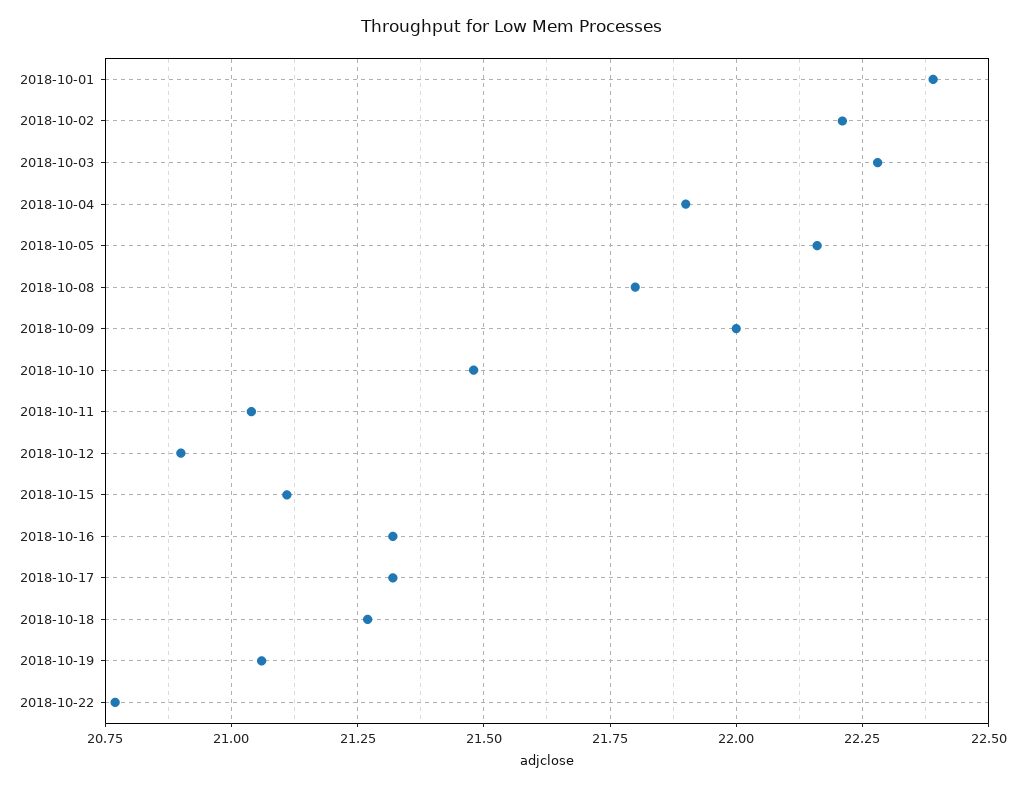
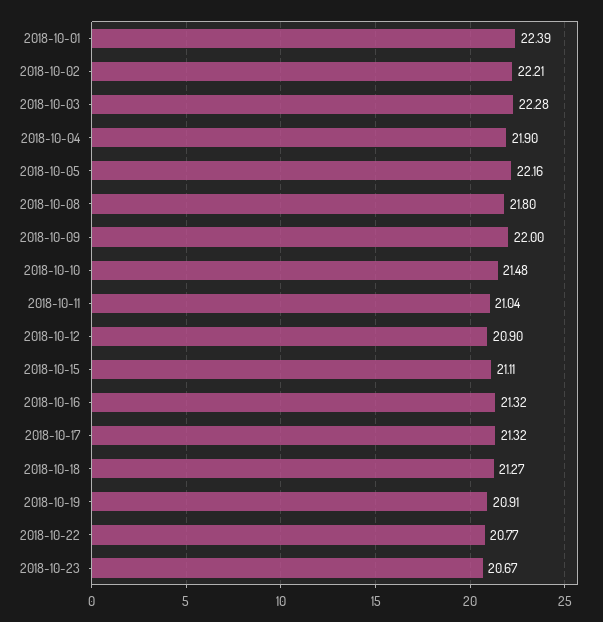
2018-10-19: 21.05 -> 20.91
2018-10-23: none -> 20.67

